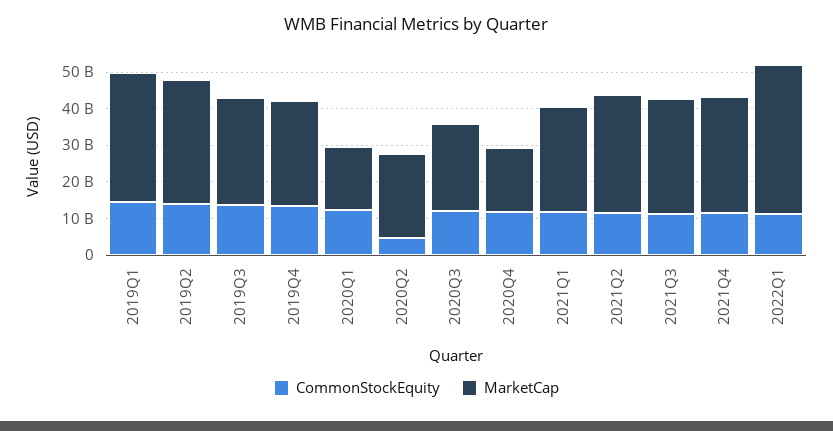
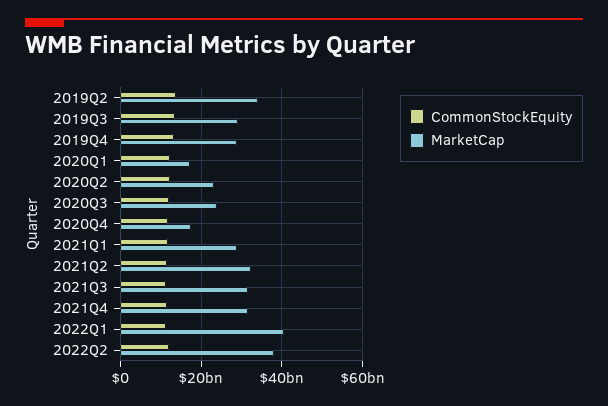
CommonStockEquity, 2019Q1: 15000000000 -> none
MarketCap, 2019Q1: 35000000000 -> none
CommonStockEquity, 2020Q2: 5000000000 -> 12000000000
CommonStockEquity, 2022Q2: none -> 12000000000
MarketCap, 2022Q2: none -> 38000000000

